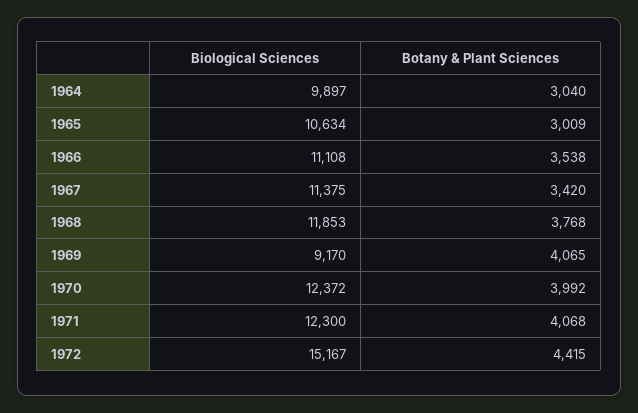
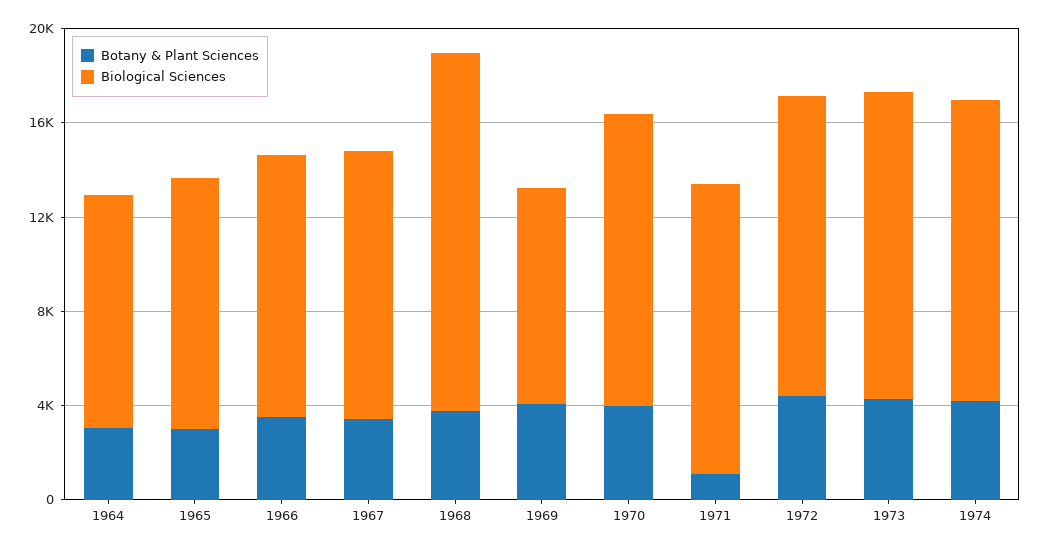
Biological Sciences, 1968: 11853 -> 15000
Botany & Plant Sciences, 1971: 4068 -> 1000
Biological Sciences, 1972: 15167 -> 13000
Botany & Plant Sciences, 1973: none -> 4000
Biological Sciences, 1973: none -> 13000
Botany & Plant Sciences, 1974: none -> 4000
Biological Sciences, 1974: none -> 13000

